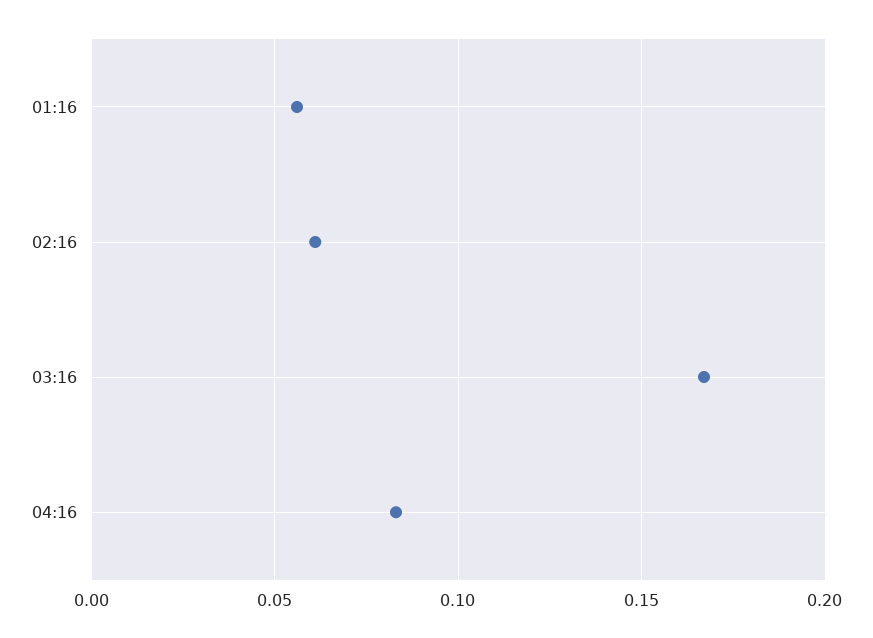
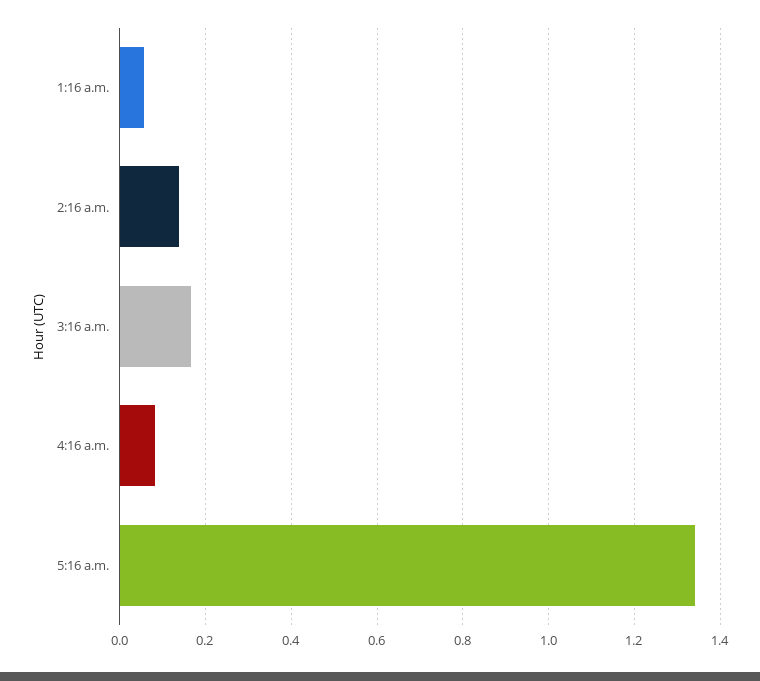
02:16: 0.06 -> 0.14
5:16 a.m.: none -> 1.34

